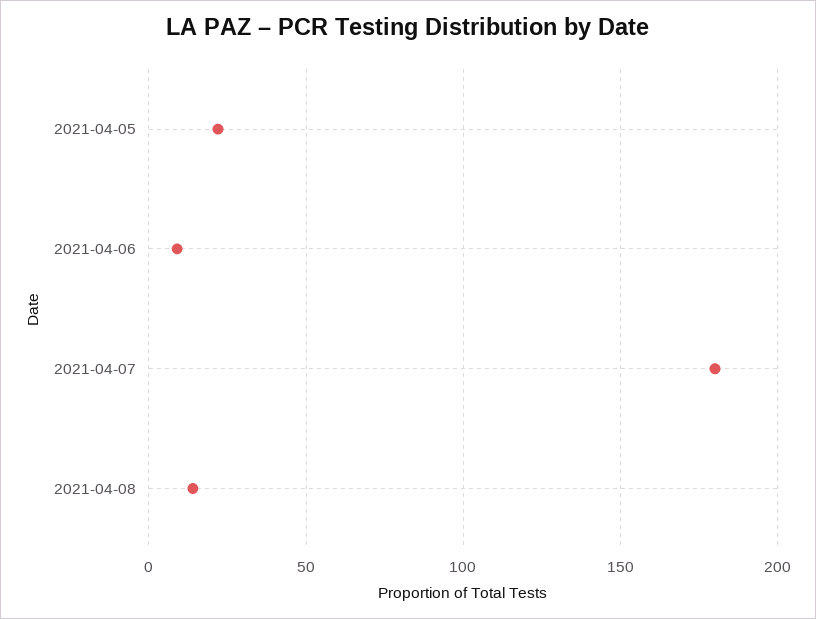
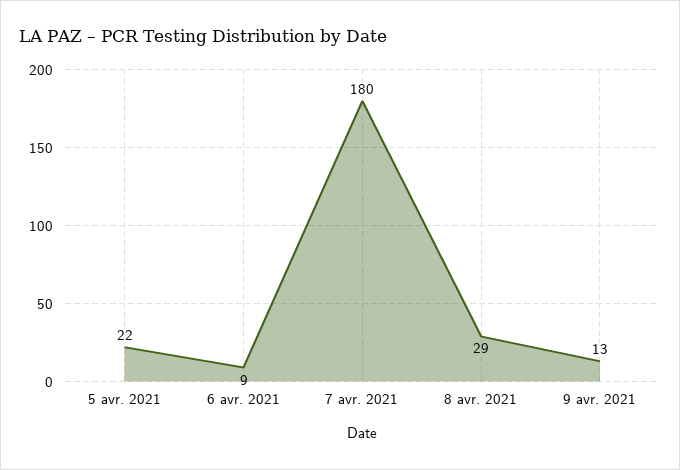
2021-04-08: 15 -> 29
9 avr. 2021: none -> 13

